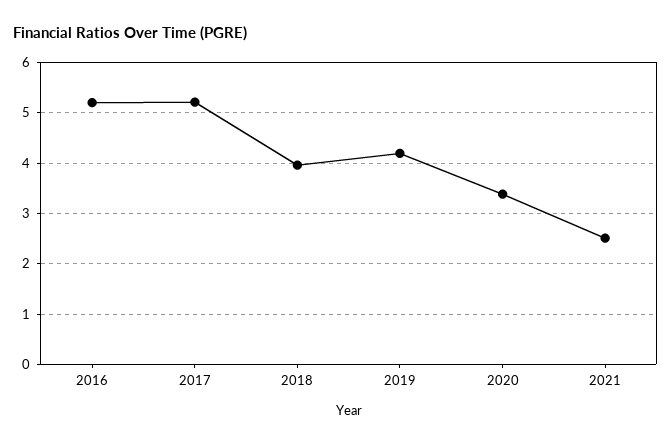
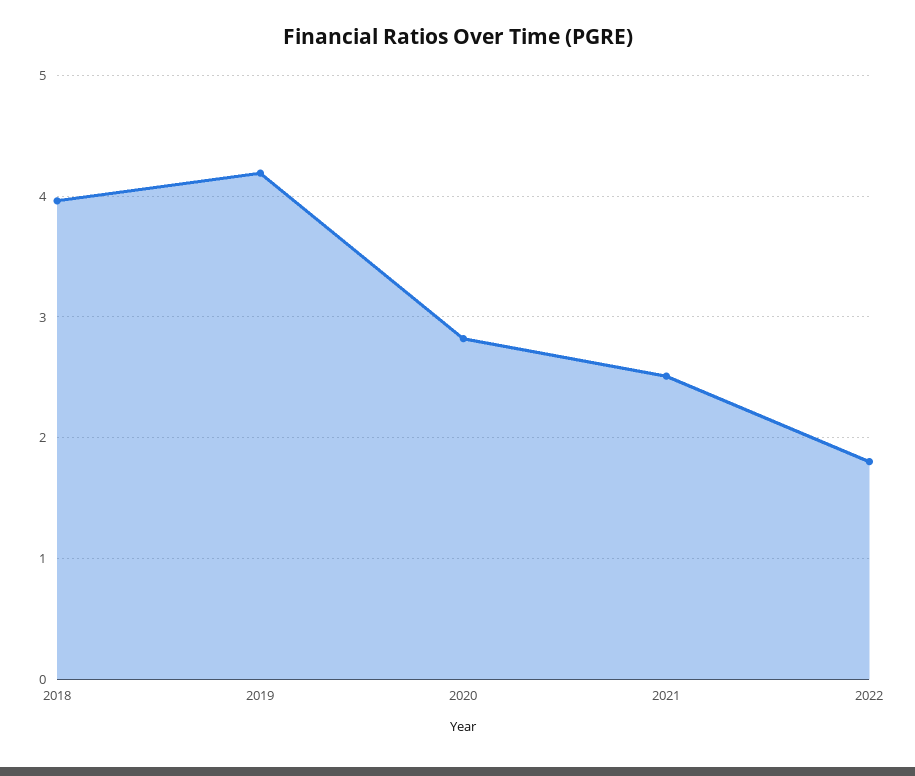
2016: 5.2 -> none
2017: 5.2 -> none
2020: 3.4 -> 2.8
2022: none -> 1.8

